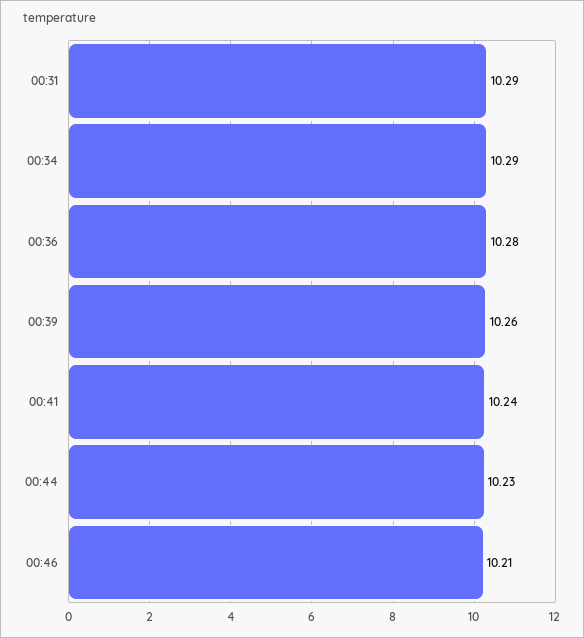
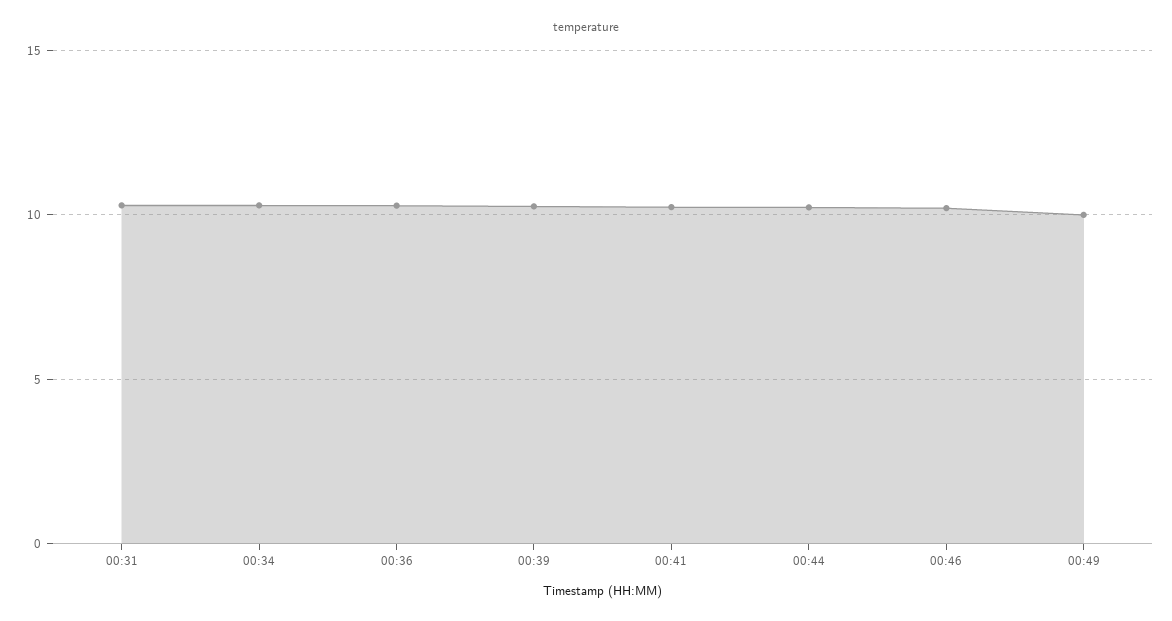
00:49: none -> 10

